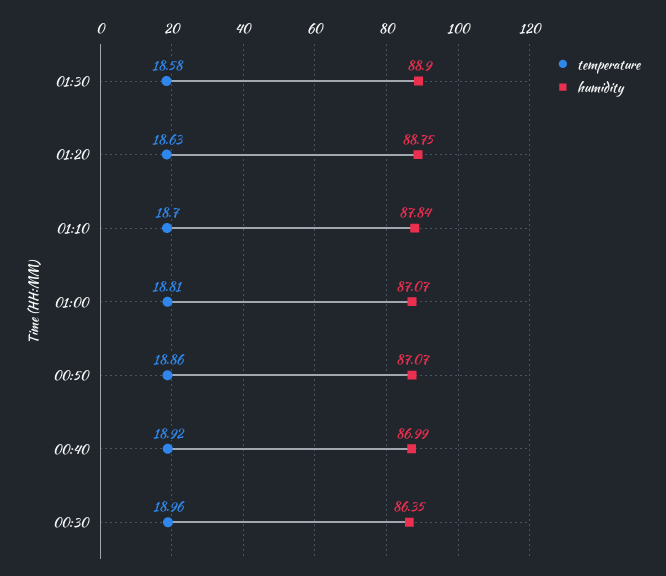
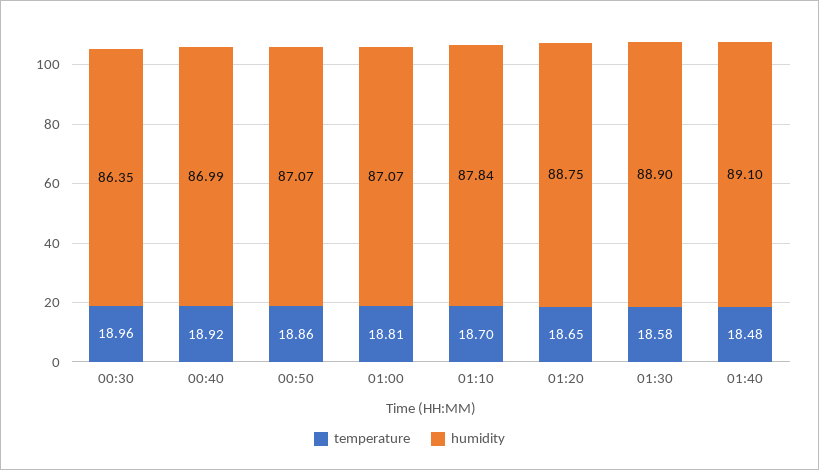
temperature, 01:20: 18.63 -> 18.65
temperature, 01:40: none -> 18.48
humidity, 01:40: none -> 89.1

